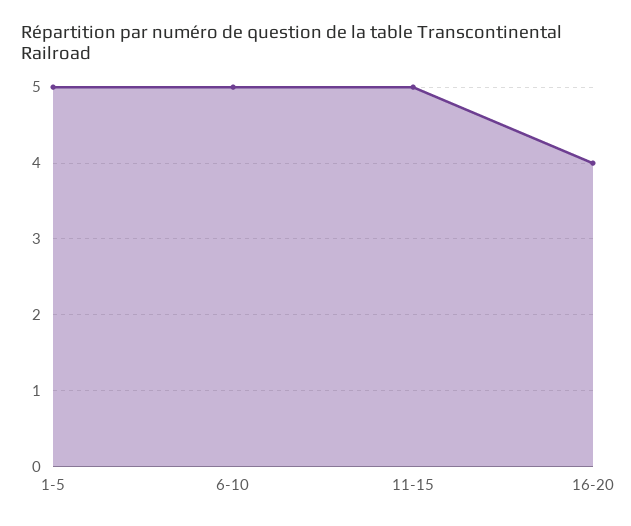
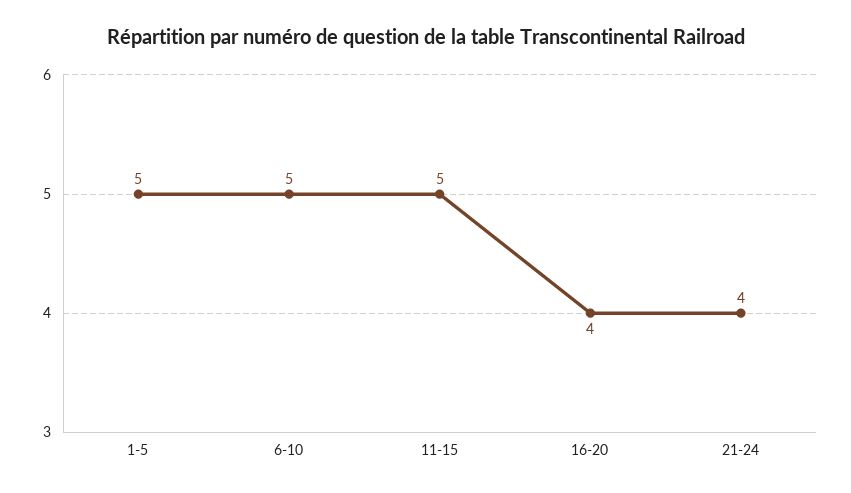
21-24: none -> 4

